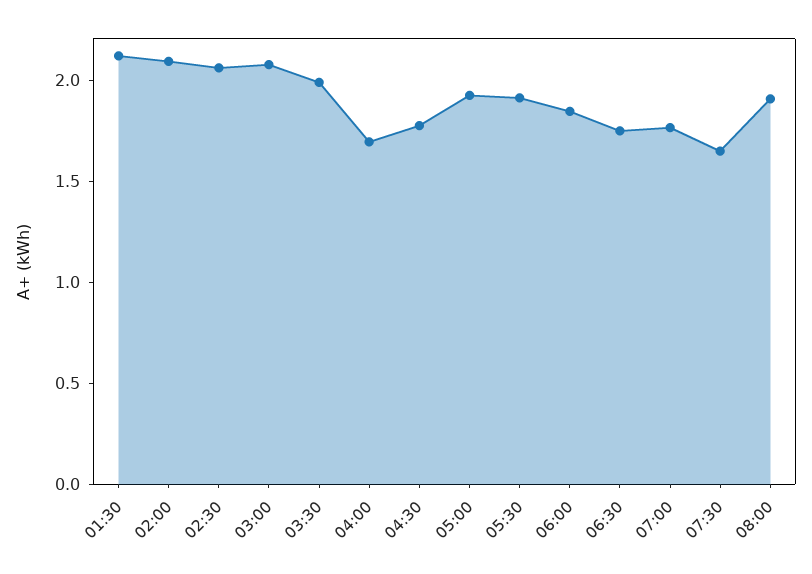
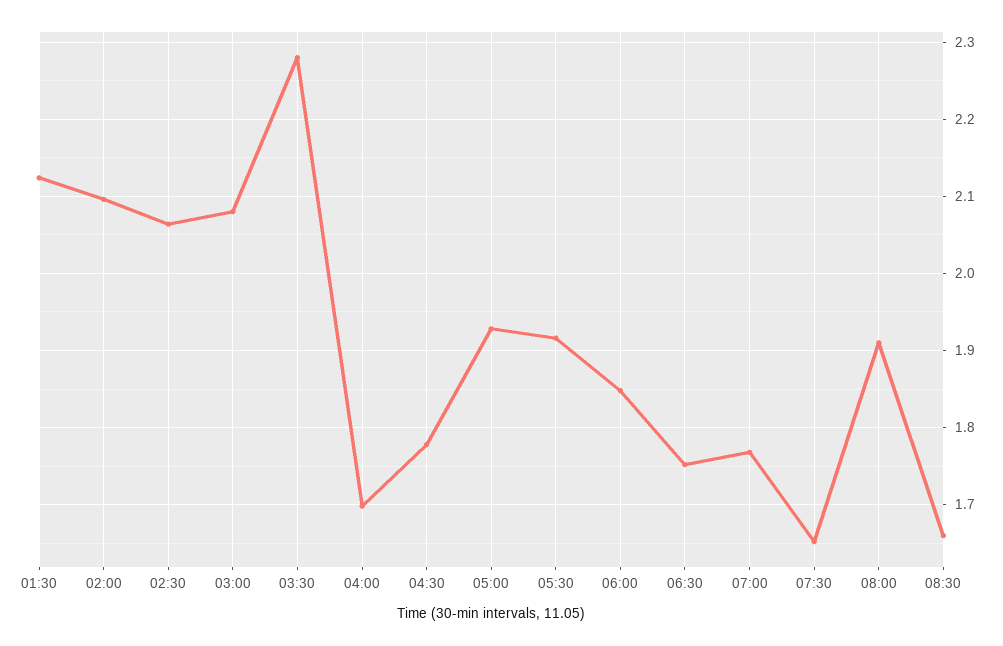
03:30: 2 -> 2.28
08:30: none -> 1.66

